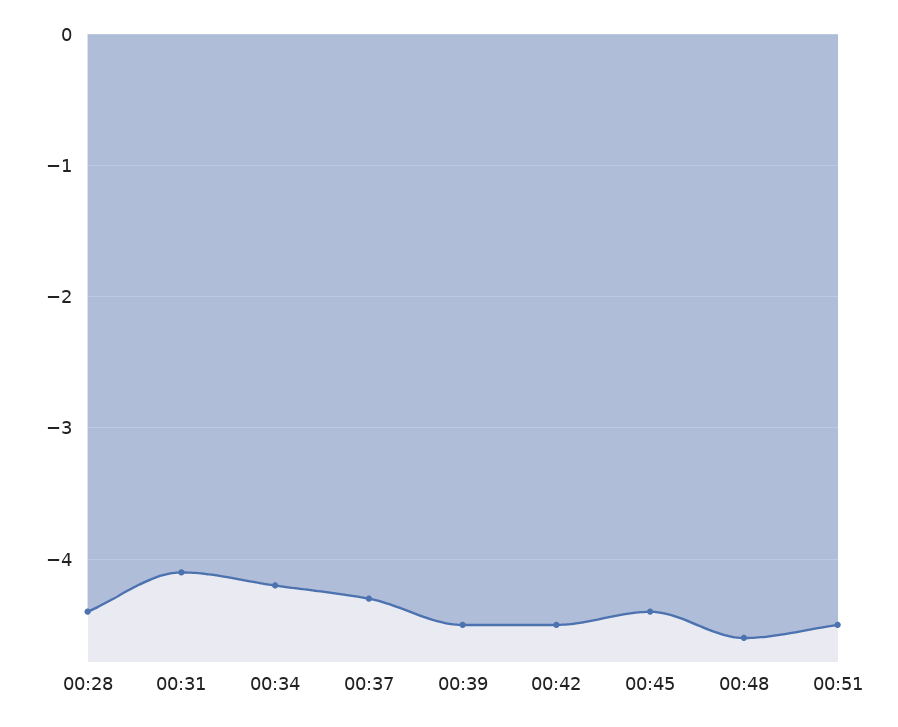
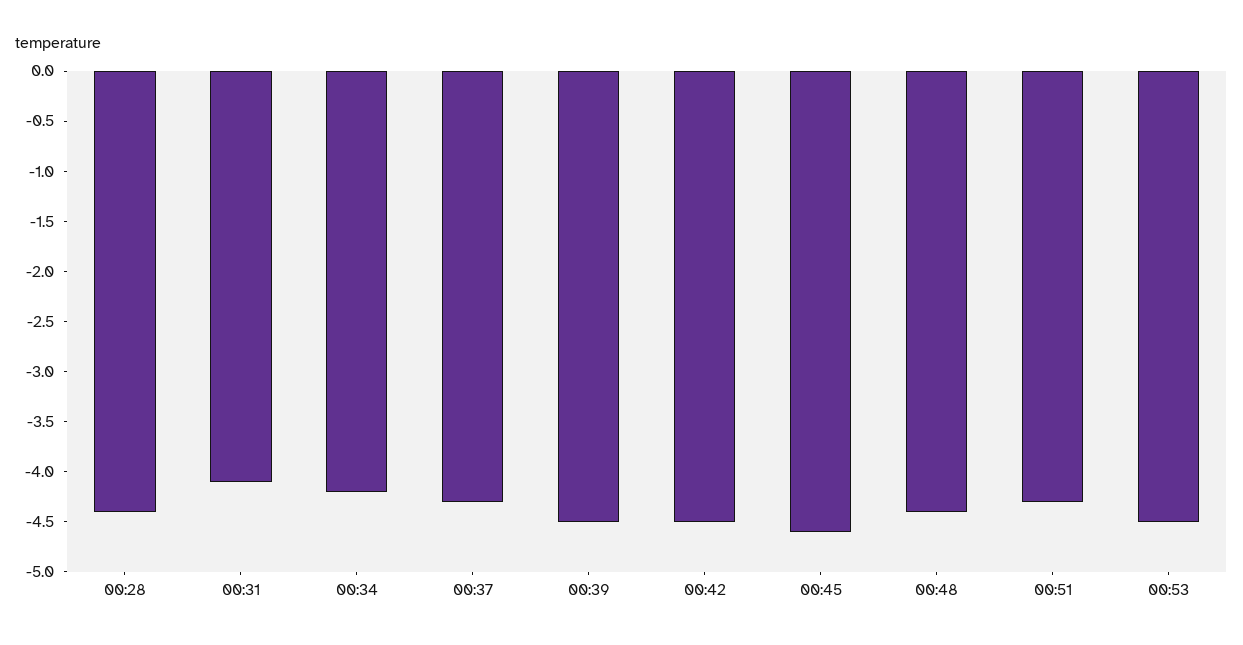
00:45: -4.4 -> -4.6
00:48: -4.6 -> -4.4
00:51: -4.5 -> -4.3
00:53: none -> -4.5

